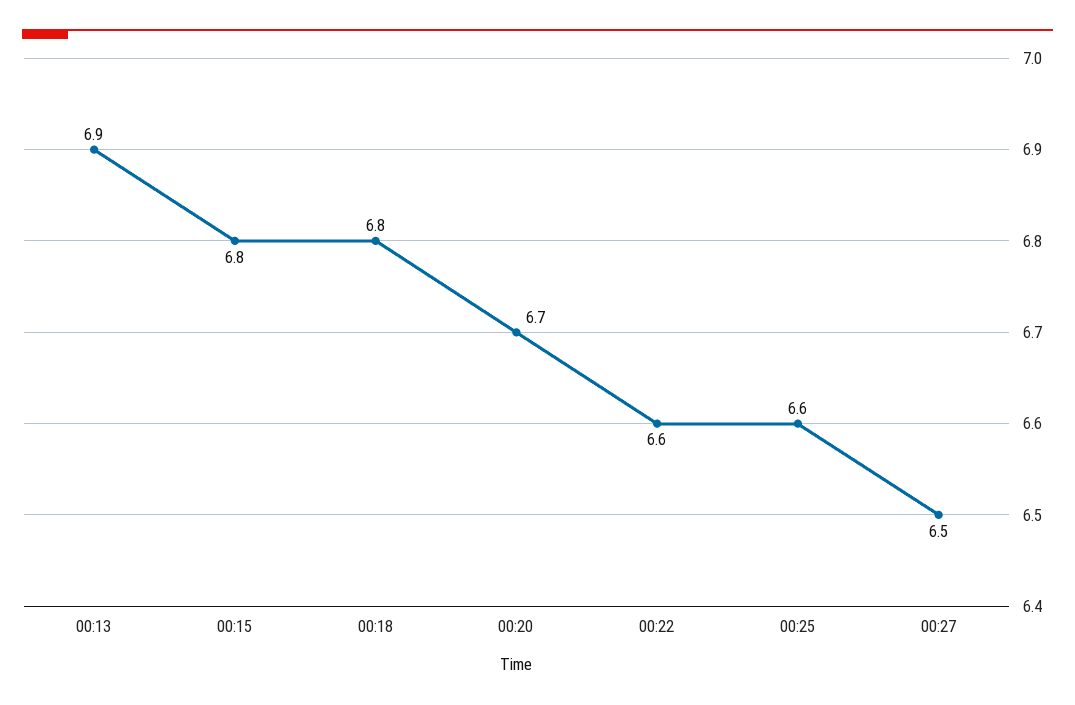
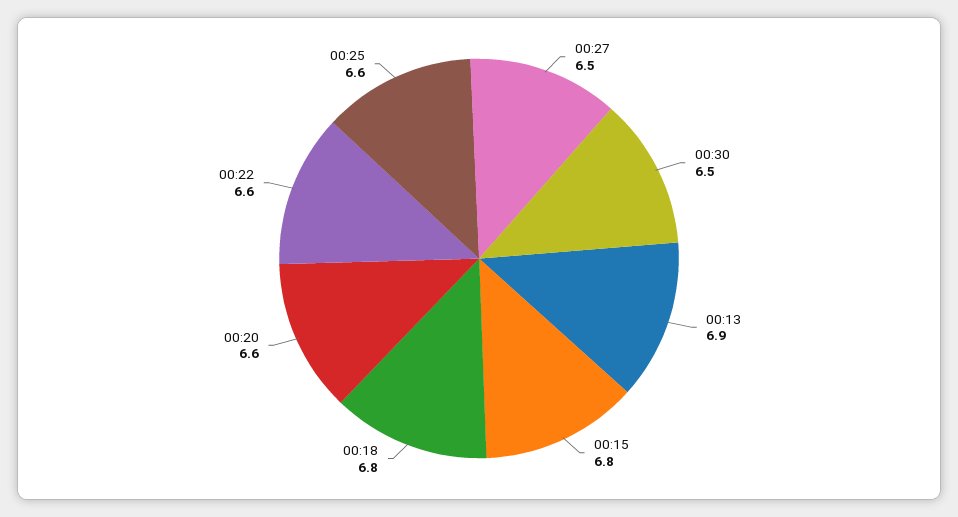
00:20: 6.7 -> 6.6
00:30: none -> 6.5

